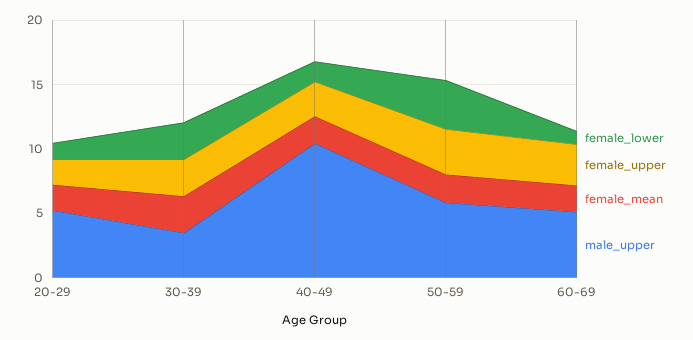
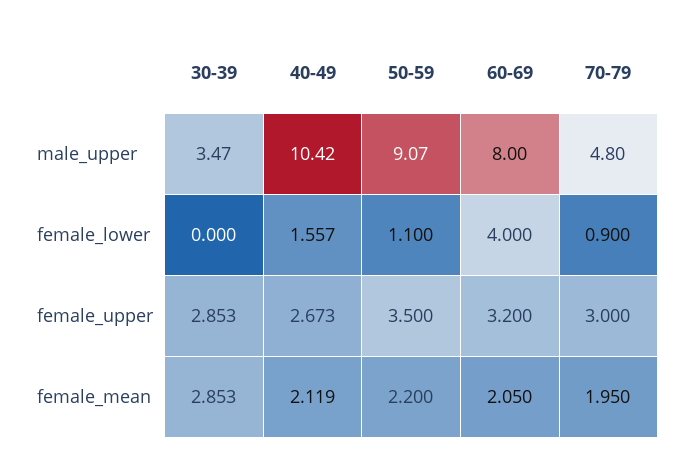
female_lower, 20-29: 1 -> none
female_upper, 20-29: 2 -> none
female_mean, 20-29: 2 -> none
male_upper, 20-29: 5 -> none
female_lower, 30-39: 3 -> 0
female_lower, 50-59: 4 -> 1.1
male_upper, 50-59: 6 -> 9.07
female_lower, 60-69: 1 -> 4
male_upper, 60-69: 5 -> 8
male_upper, 70-79: none -> 4.8
female_lower, 70-79: none -> 0.9
female_upper, 70-79: none -> 3
female_mean, 70-79: none -> 1.95

